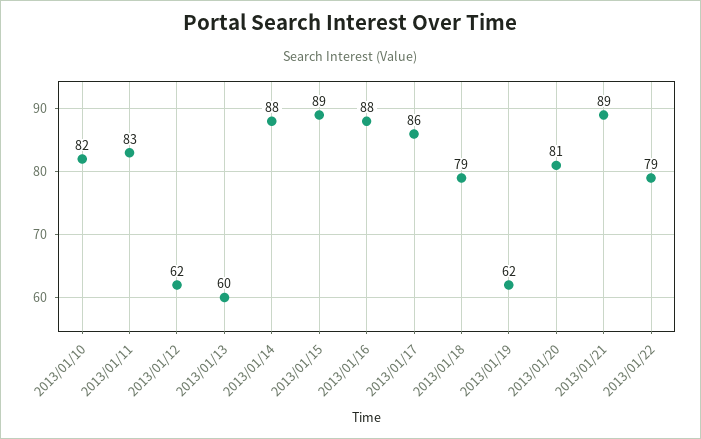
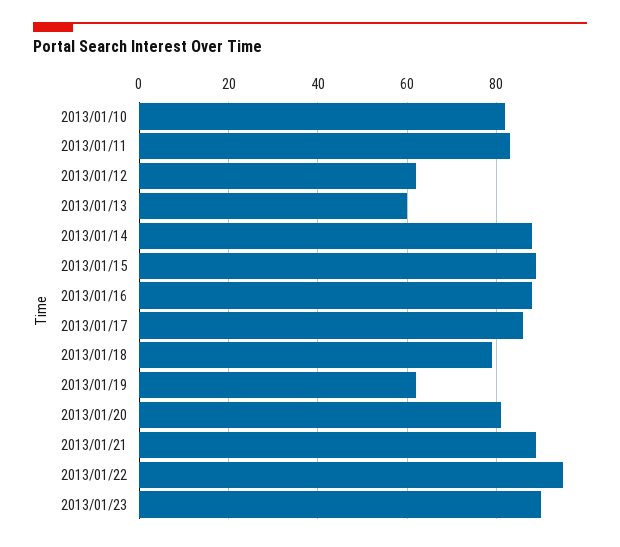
2013/01/22: 79 -> 95
2013/01/23: none -> 90

